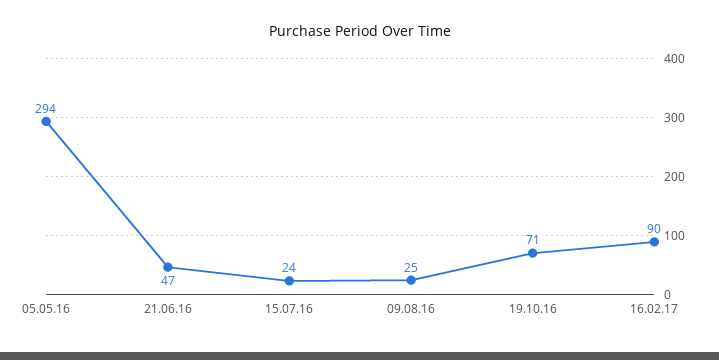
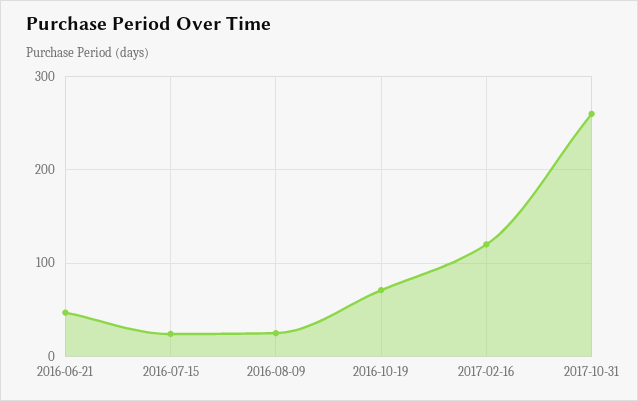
05.05.16: 294 -> none
16.02.17: 90 -> 120
2017-10-31: none -> 260

